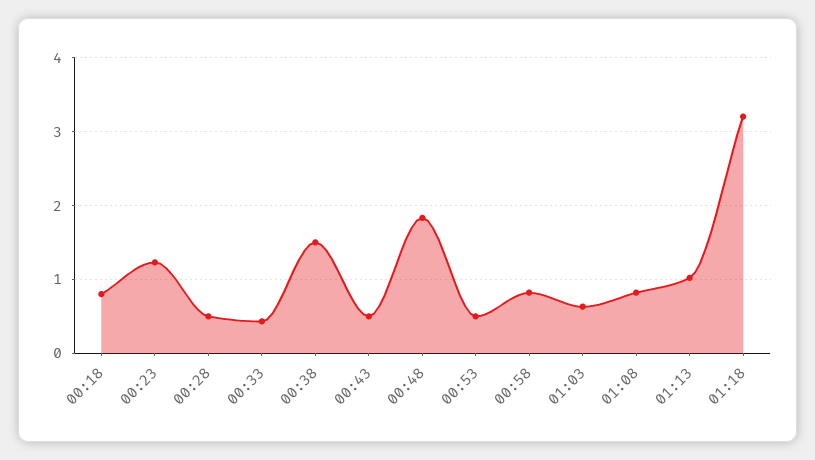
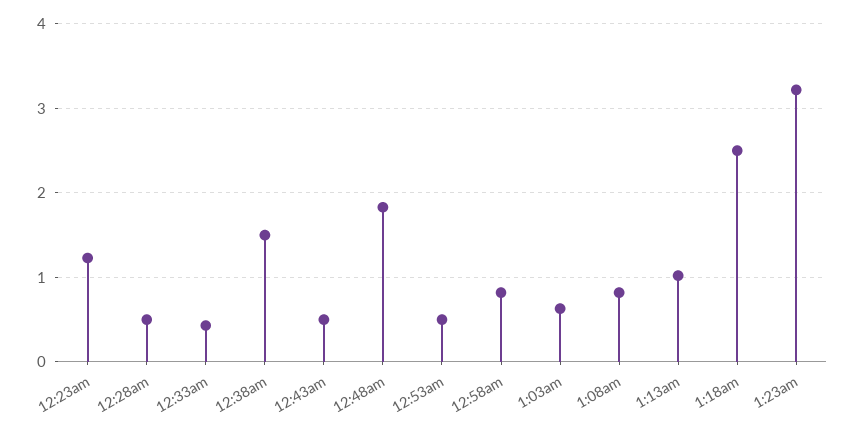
00:18: 0.8 -> none
01:18: 3.2 -> 2.5
1:23am: none -> 3.2

